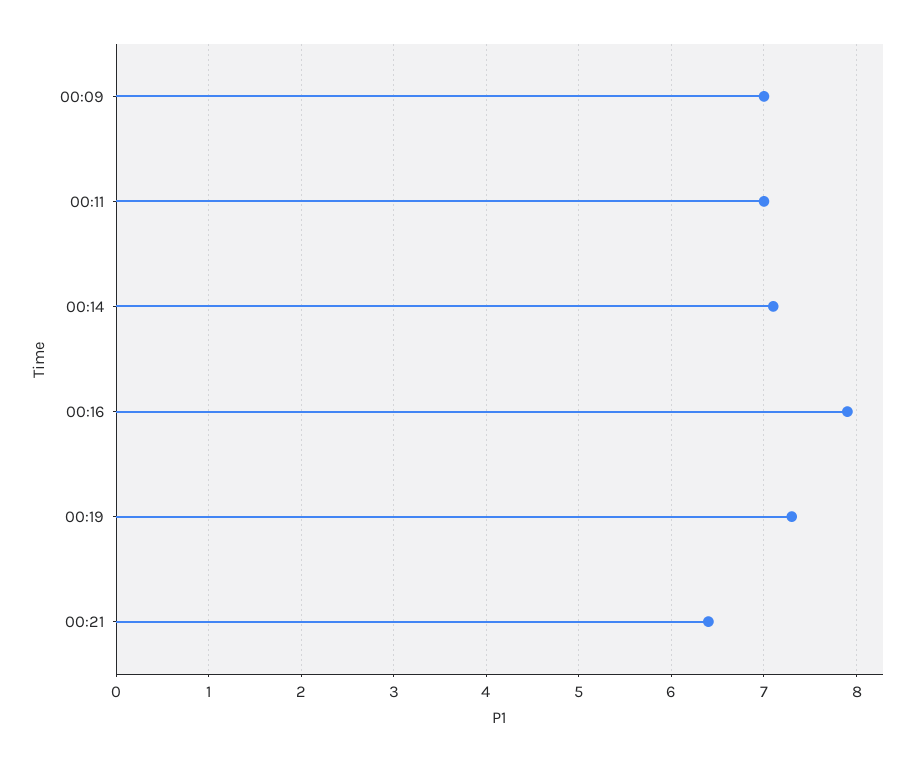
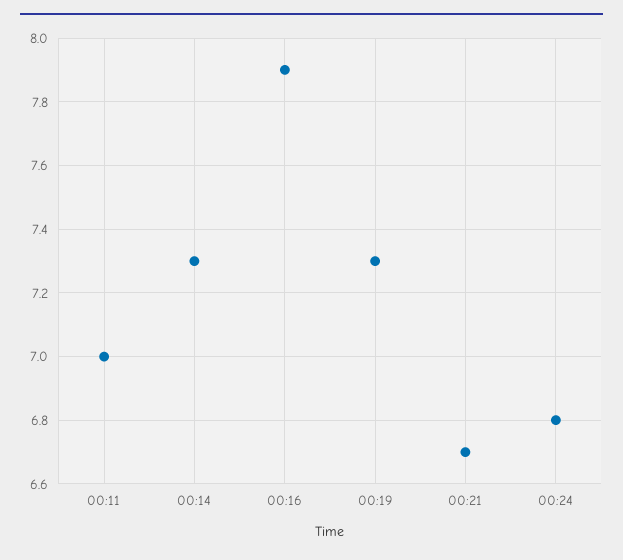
00:09: 7 -> none
00:14: 7.1 -> 7.3
00:21: 6.4 -> 6.7
00:24: none -> 6.8

